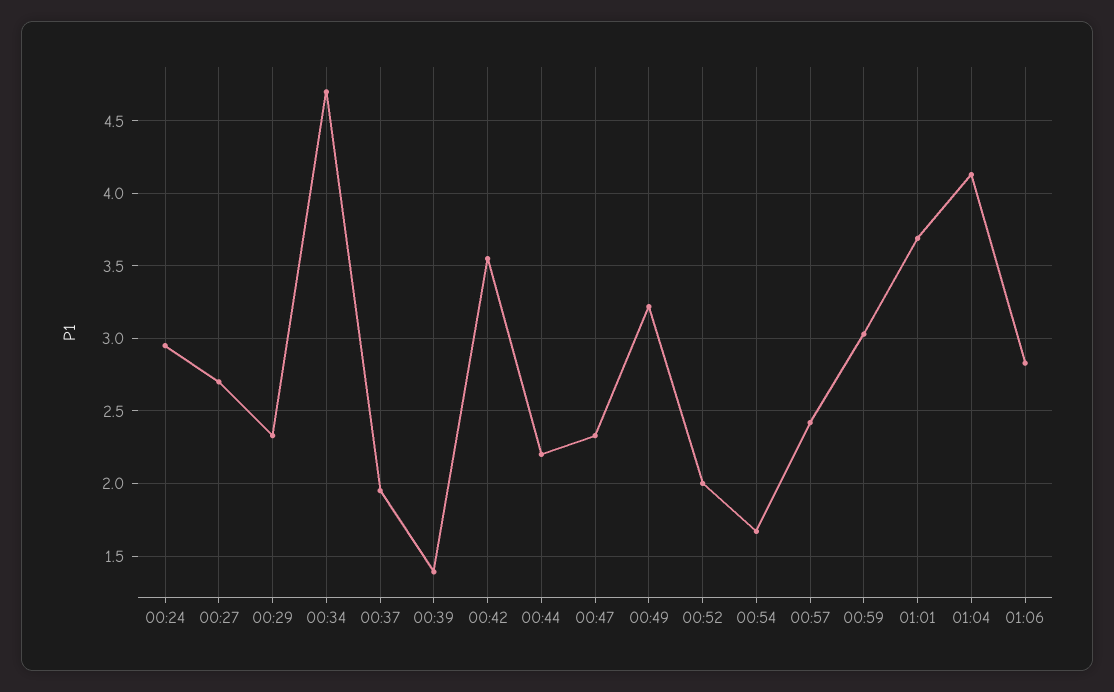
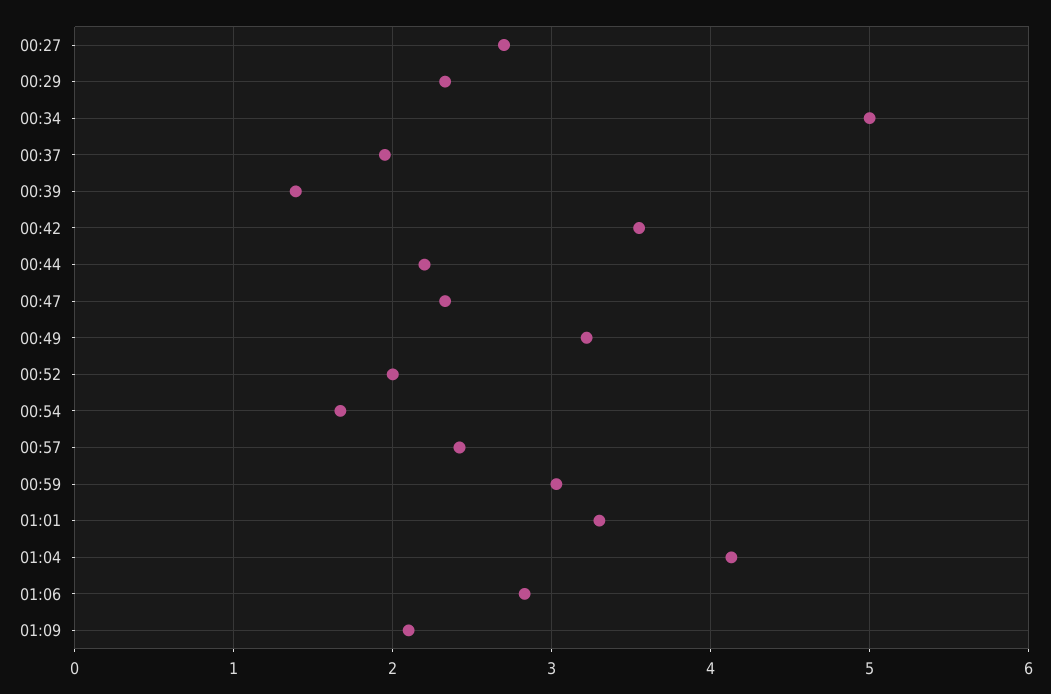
00:24: 2.95 -> none
00:34: 4.7 -> 5
01:01: 3.7 -> 3.3
01:09: none -> 2.1

